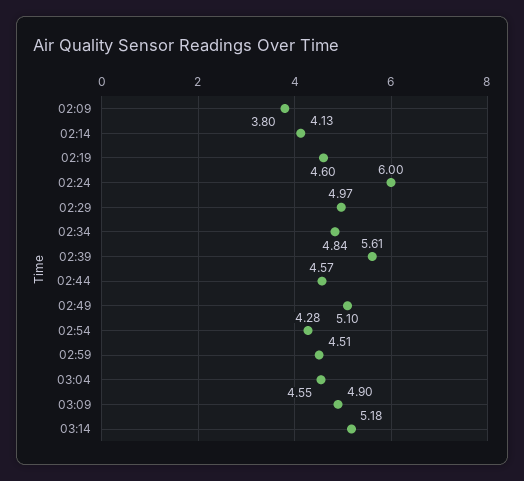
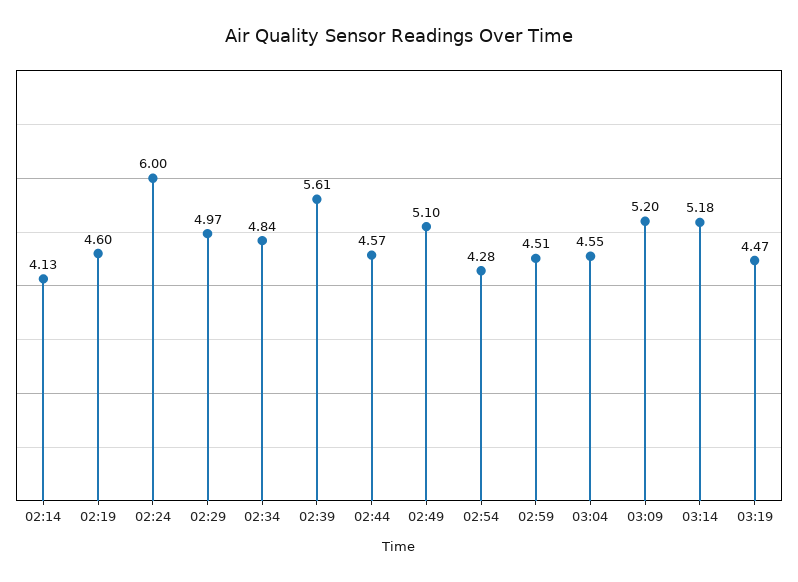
02:09: 3.8 -> none
03:09: 4.9 -> 5.2
03:19: none -> 4.47

